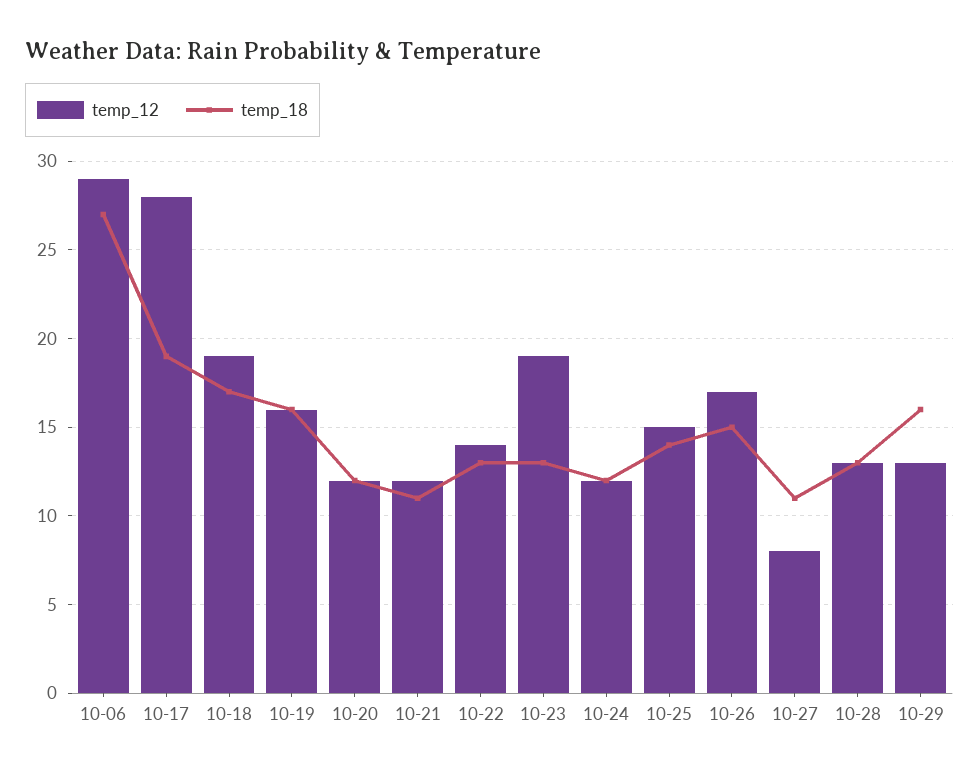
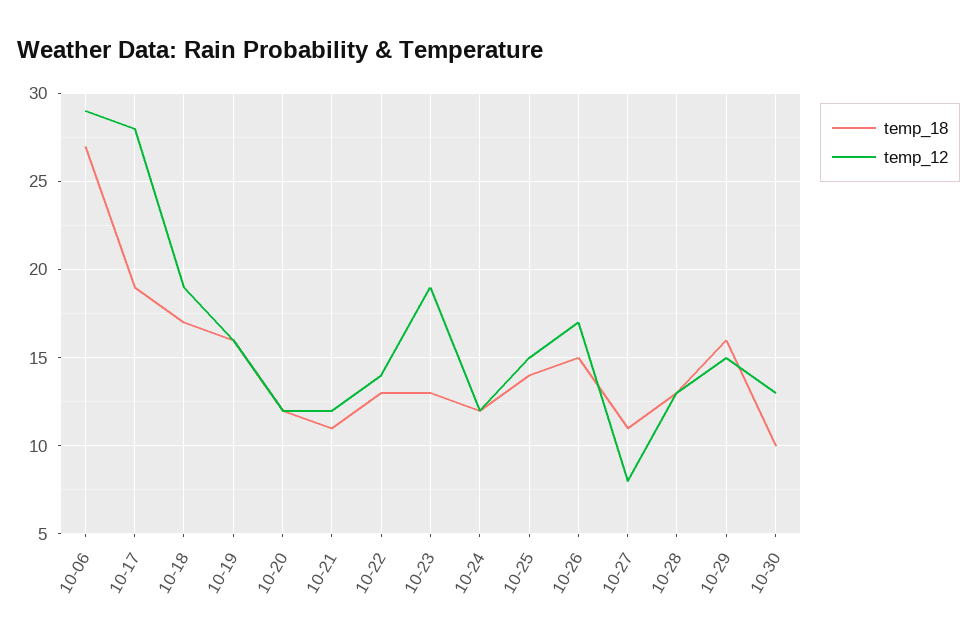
temp_12, 10-29: 13 -> 15
temp_18, 10-30: none -> 10
temp_12, 10-30: none -> 13

